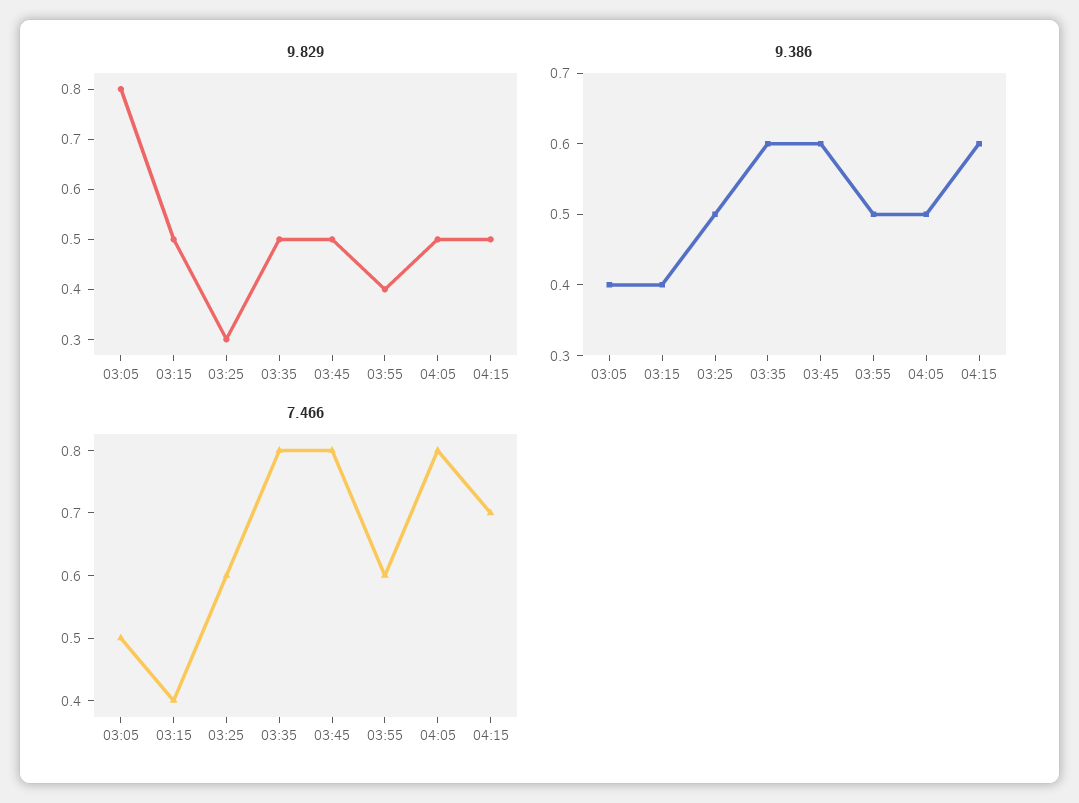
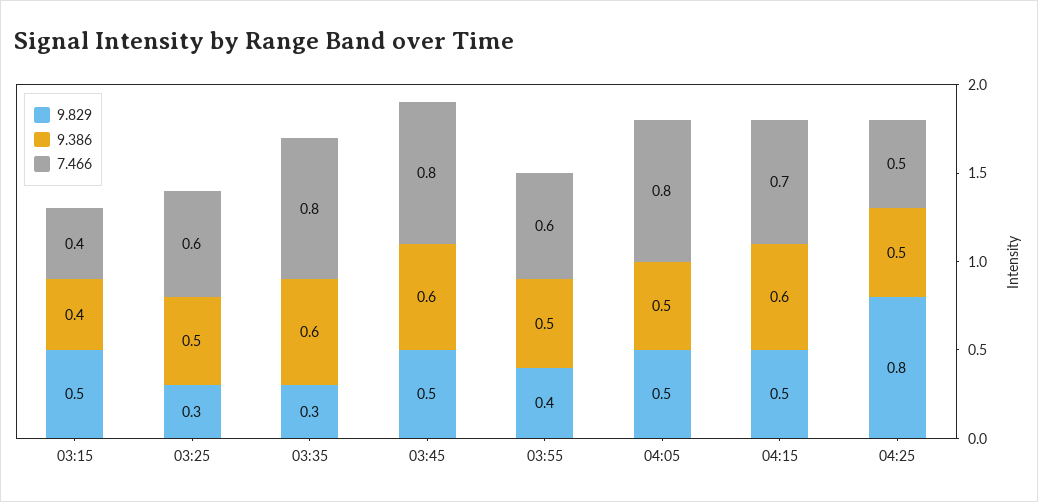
9.829, 03:05: 0.8 -> none
9.829, 03:35: 0.5 -> 0.3
9.386, 03:05: 0.4 -> none
7.466, 03:05: 0.5 -> none
9.829, 04:25: none -> 0.8
9.386, 04:25: none -> 0.5
7.466, 04:25: none -> 0.5

